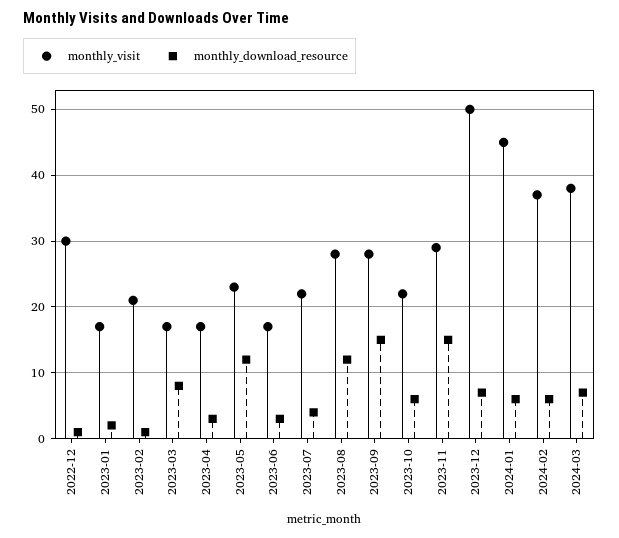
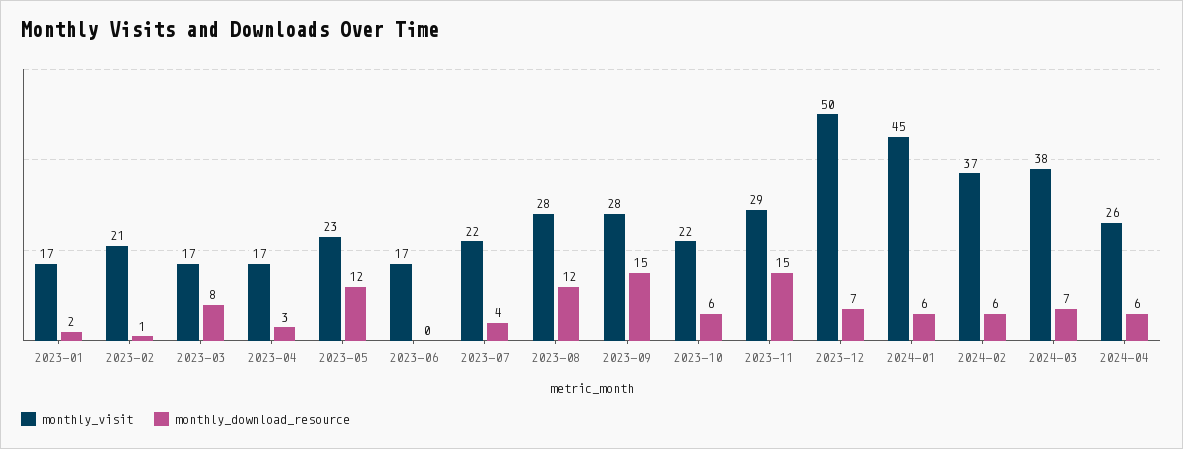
monthly_visit, 2022-12: 30 -> none
monthly_download_resource, 2022-12: 1 -> none
monthly_download_resource, 2023-06: 3 -> 0
monthly_visit, 2024-04: none -> 26
monthly_download_resource, 2024-04: none -> 6

